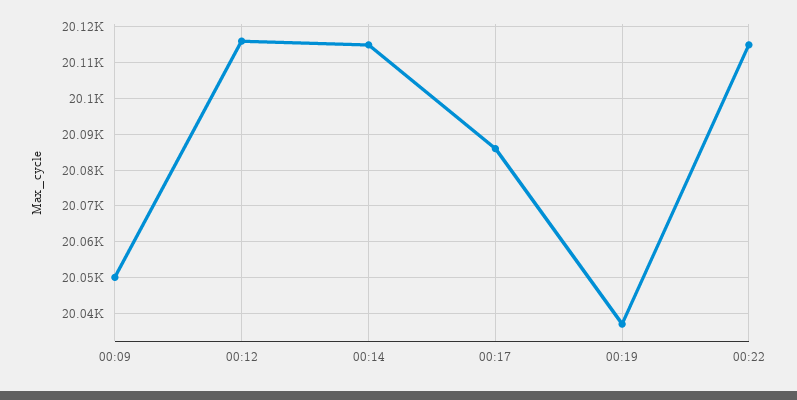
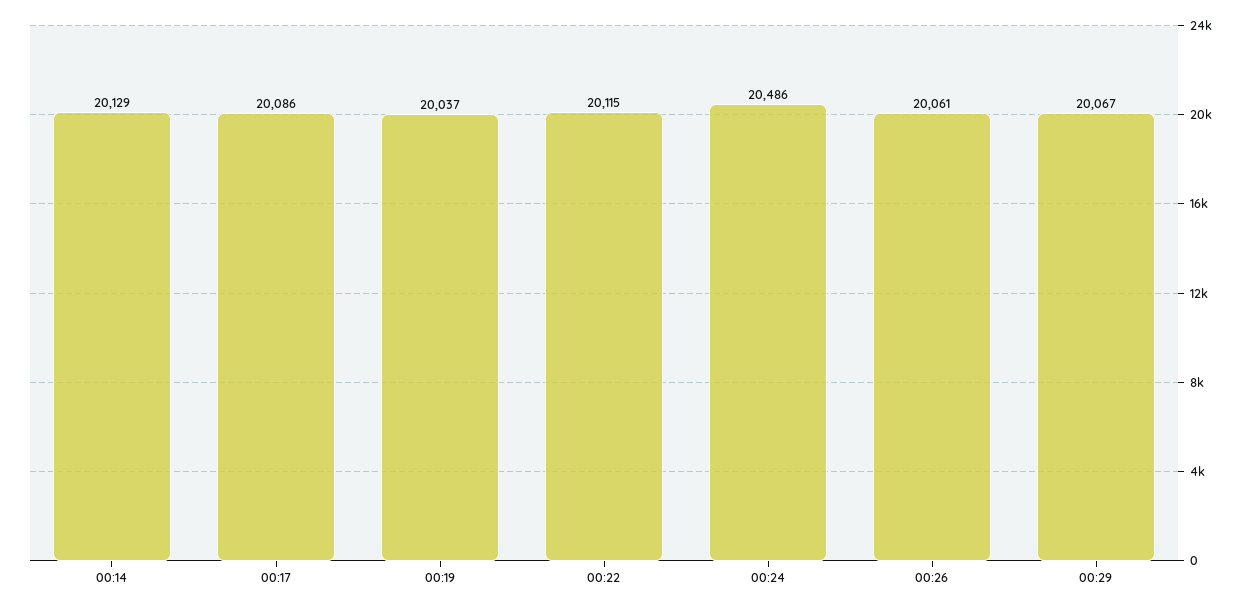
00:09: 20050 -> none
00:12: 20115 -> none
00:14: 20115 -> 20129
00:24: none -> 20486
00:26: none -> 20061
00:29: none -> 20067

